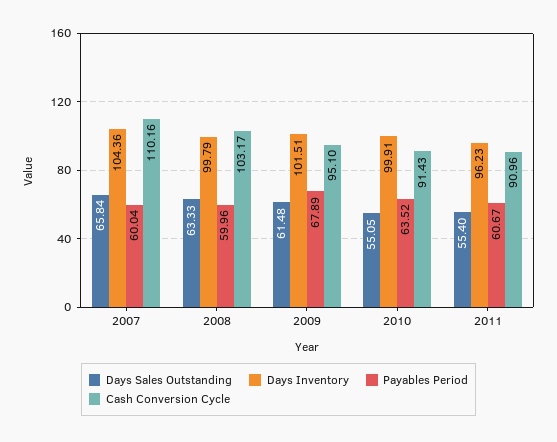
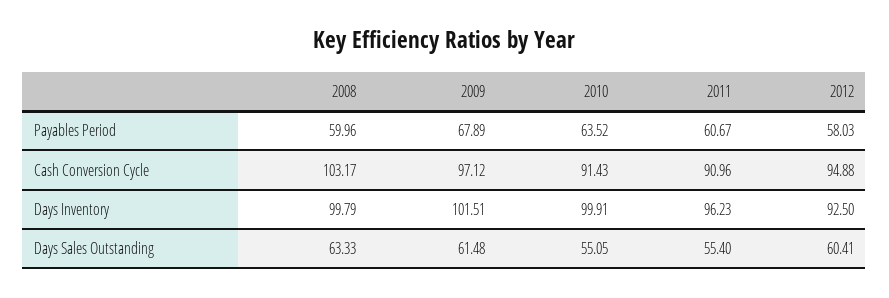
Days Sales Outstanding, 2007: 65.84 -> none
Days Inventory, 2007: 104.36 -> none
Payables Period, 2007: 60.04 -> none
Cash Conversion Cycle, 2007: 110.16 -> none
Cash Conversion Cycle, 2009: 95.1 -> 97.12
Payables Period, 2012: none -> 58.03
Cash Conversion Cycle, 2012: none -> 94.88
Days Inventory, 2012: none -> 92.5
Days Sales Outstanding, 2012: none -> 60.41

